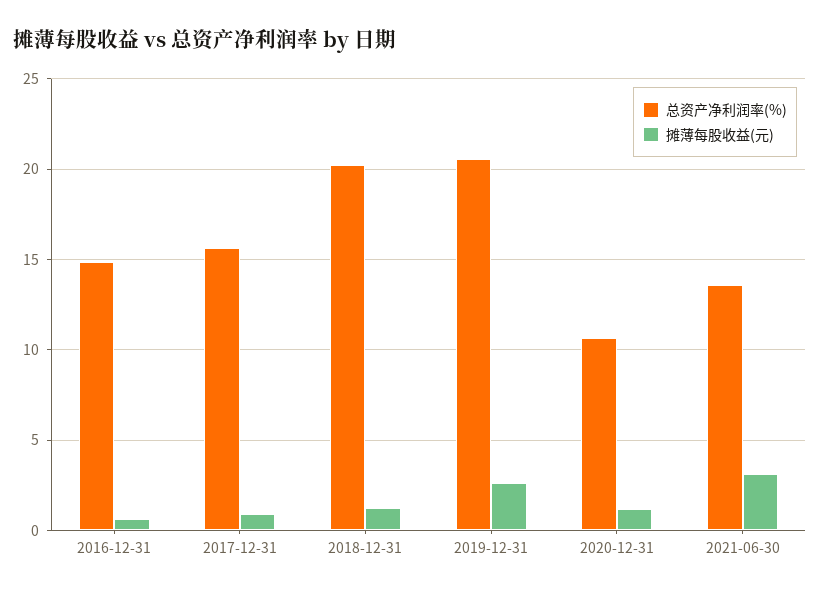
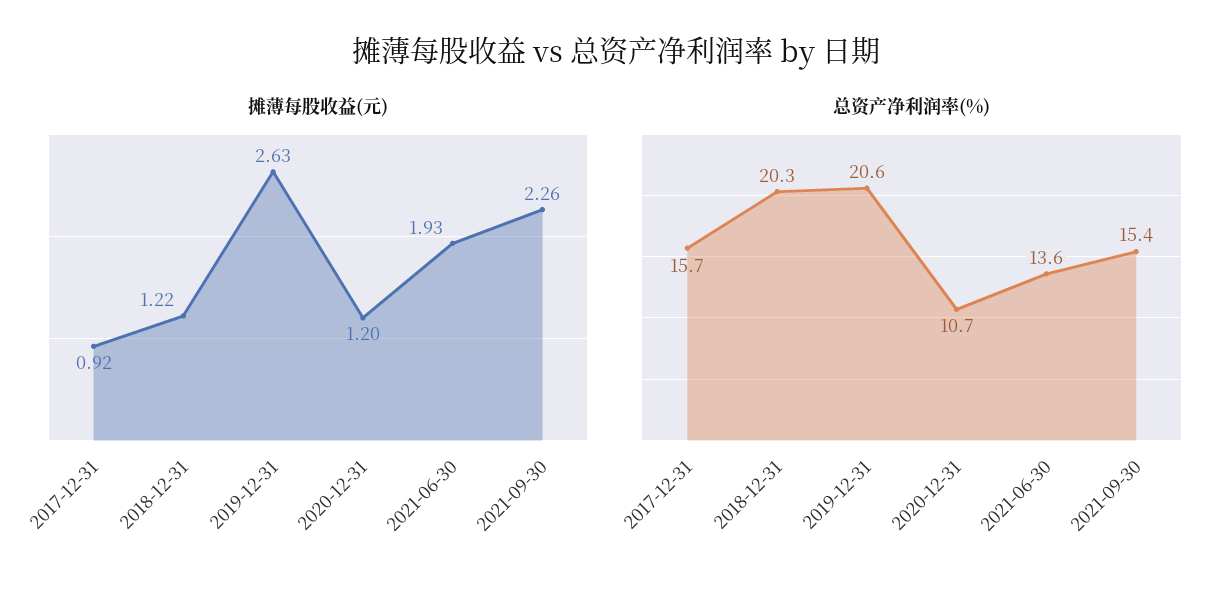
总资产净利润率(%), 2016-12-31: 15 -> none
摊薄每股收益(元), 2016-12-31: 0.5 -> none
摊薄每股收益(元), 2021-06-30: 3 -> 1.93
摊薄每股收益(元), 2021-09-30: none -> 2.26
总资产净利润率(%), 2021-09-30: none -> 15.4

